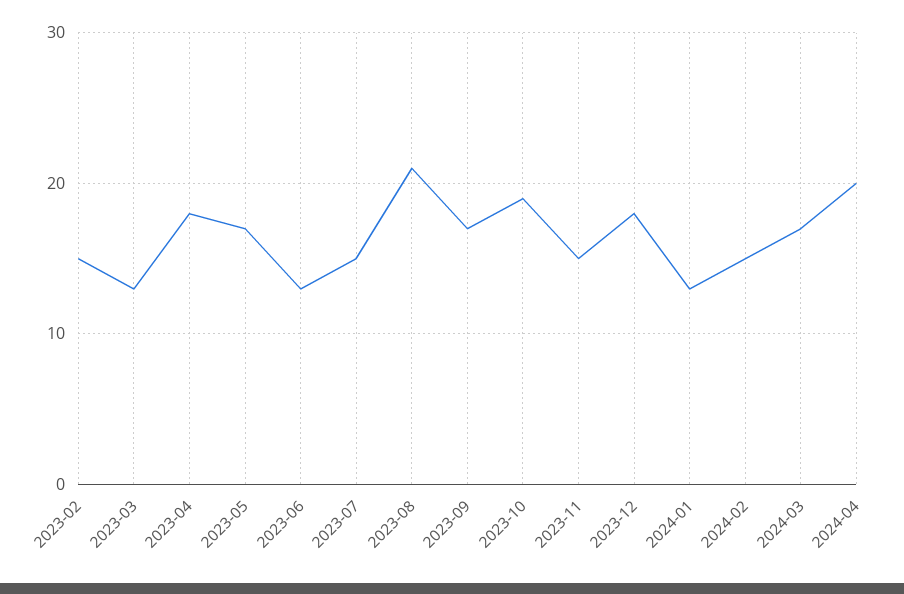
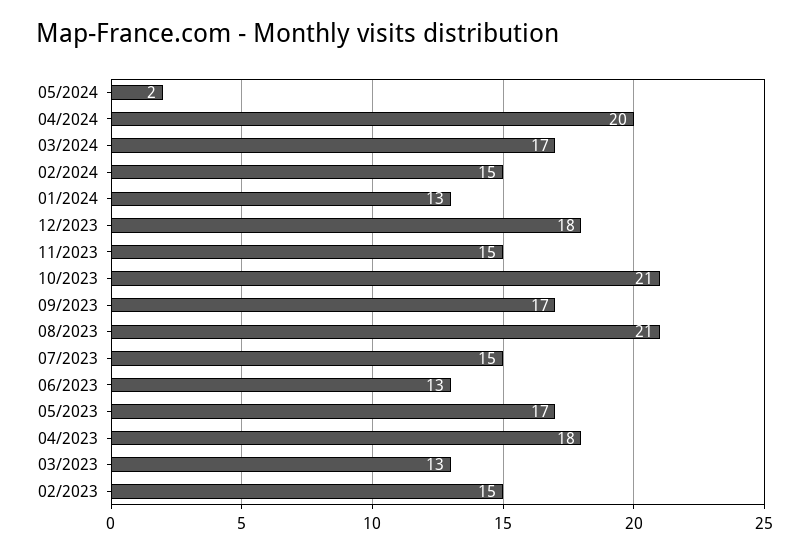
2023-10: 19 -> 21
05/2024: none -> 2

